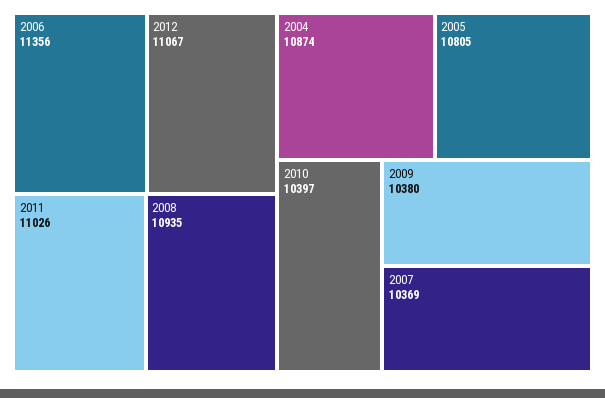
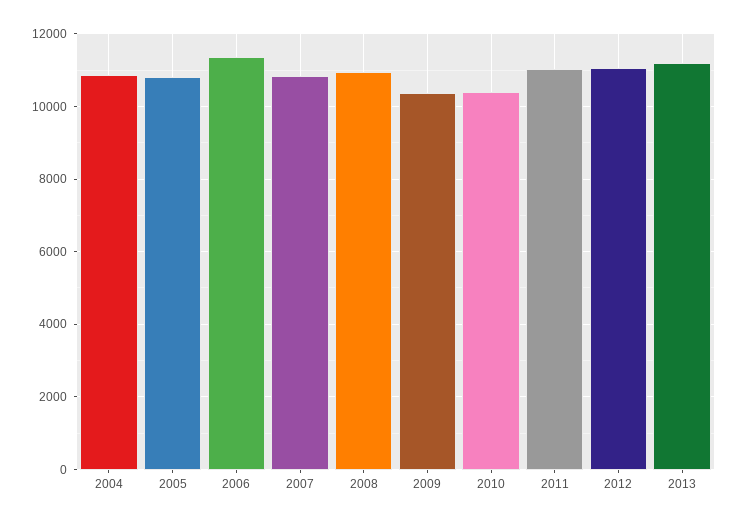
2007: 10369 -> 10800
2013: none -> 11200

